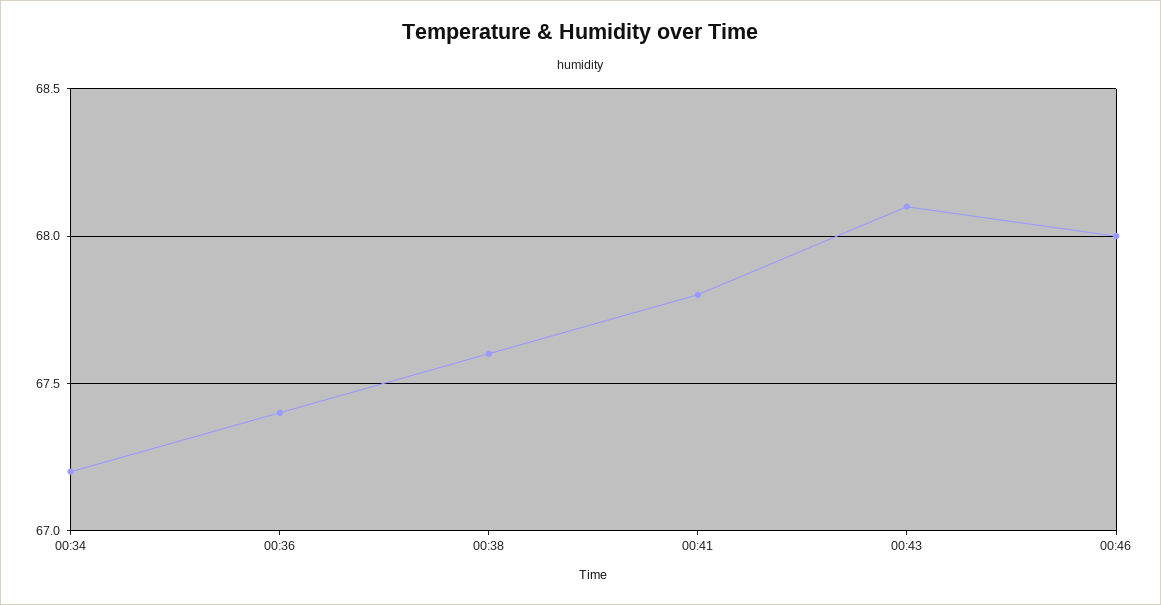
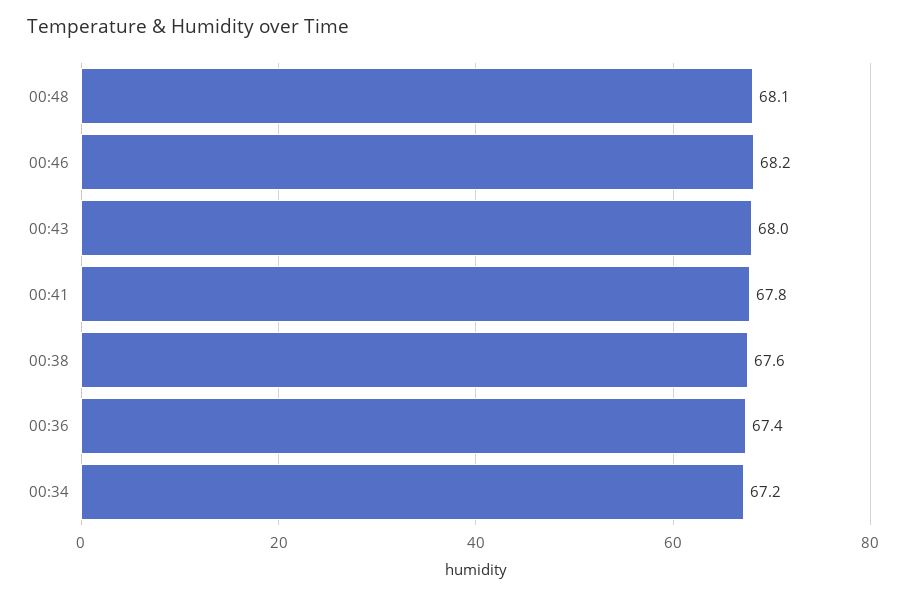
00:43: 68.1 -> 68
00:46: 68 -> 68.2
00:48: none -> 68.1

